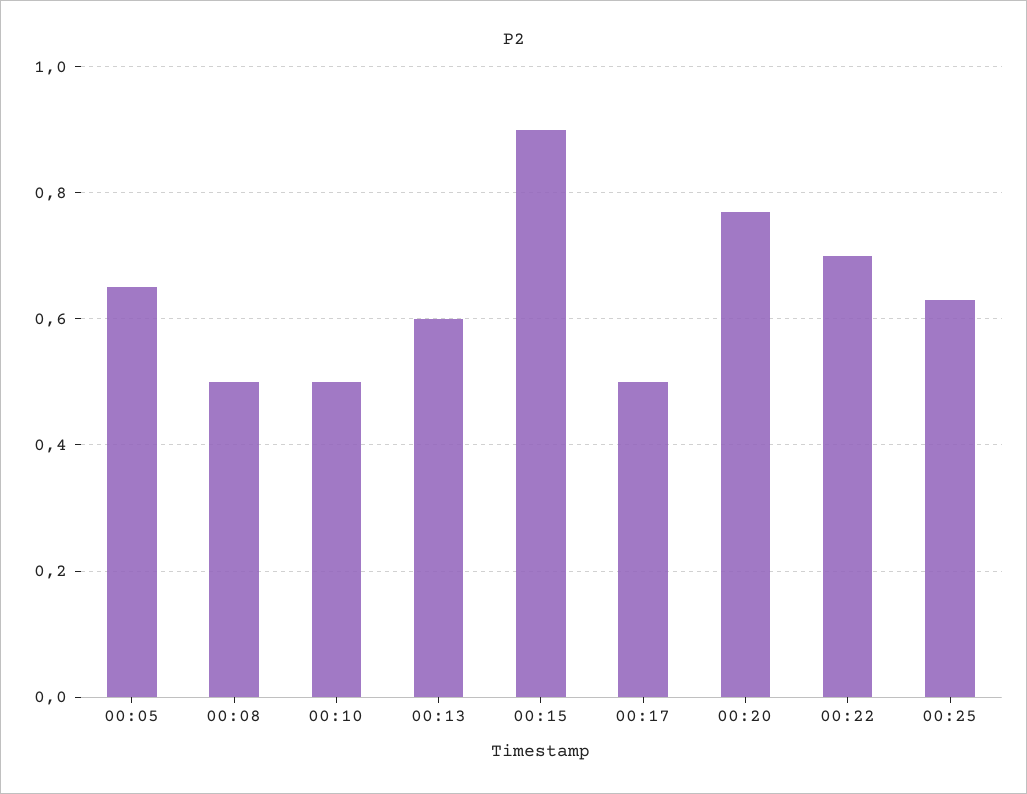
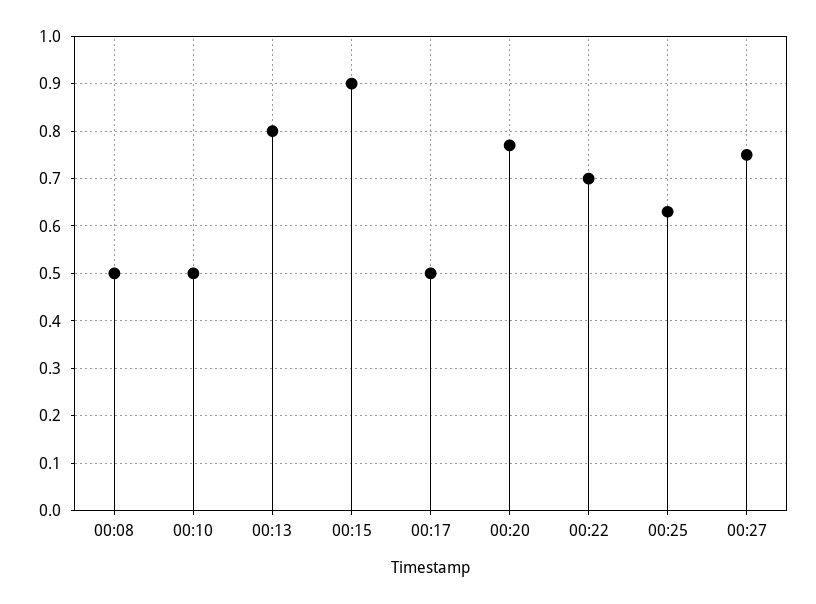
00:05: 0.65 -> none
00:13: 0.6 -> 0.8
00:27: none -> 0.75

